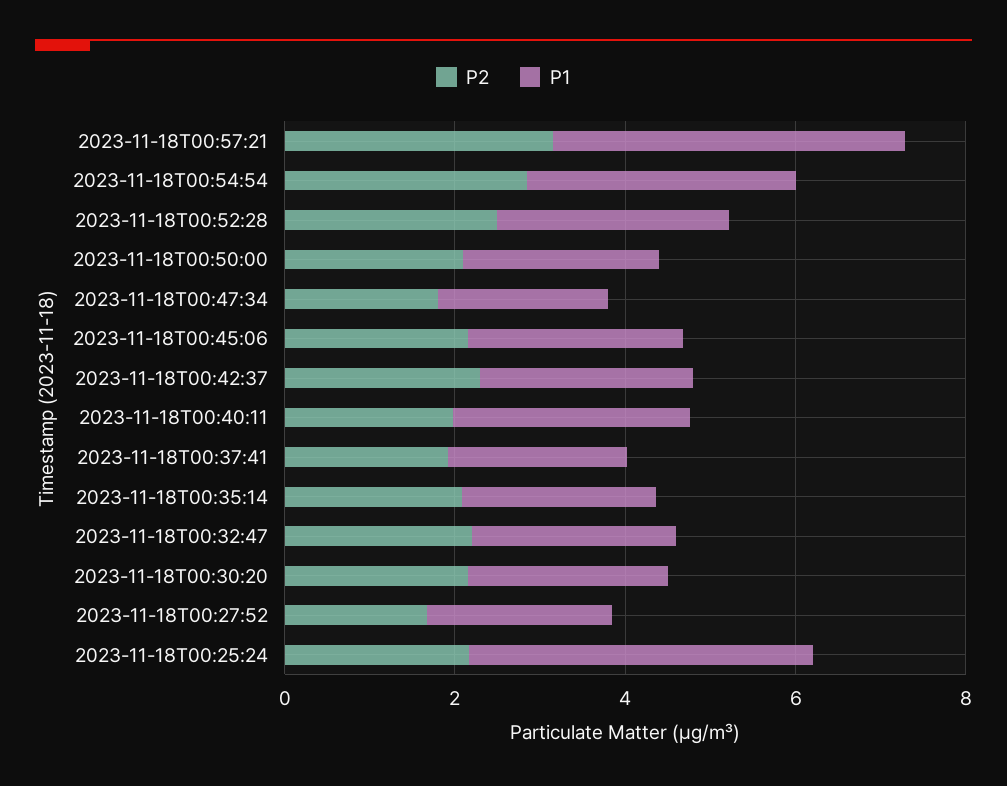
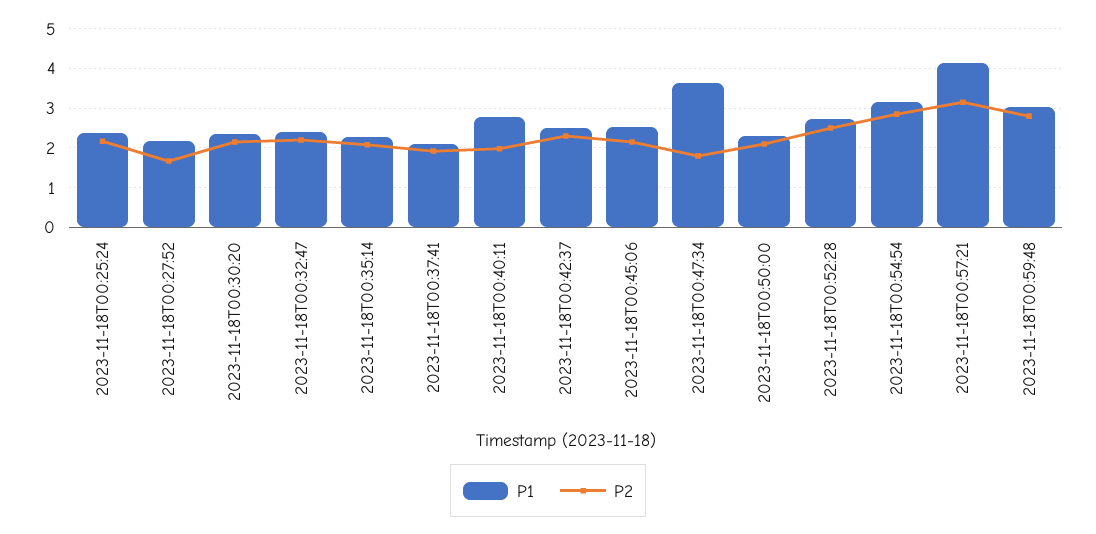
P1, 2023-11-18T00:47:34: 2 -> 3.6
P1, 2023-11-18T00:25:24: 4 -> 2.4
P1, 2023-11-18T00:59:48: none -> 3
P2, 2023-11-18T00:59:48: none -> 2.8

